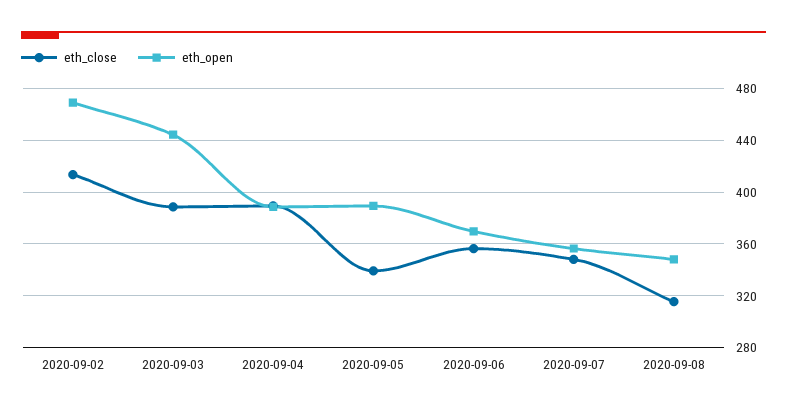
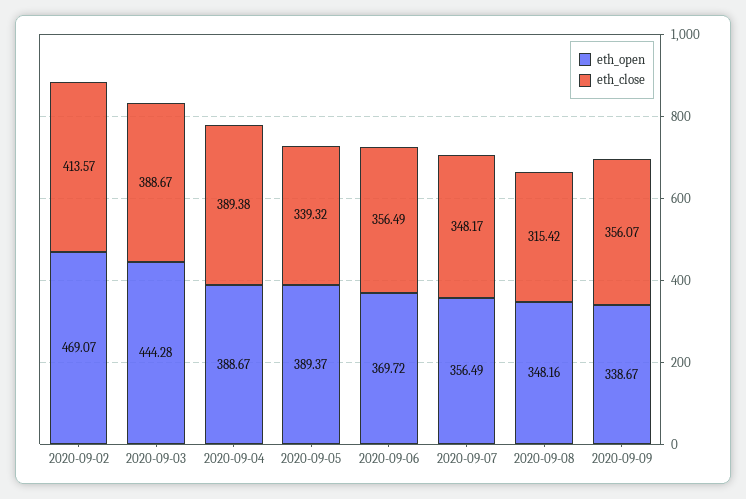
eth_open, 2020-09-09: none -> 338.67
eth_close, 2020-09-09: none -> 356.07

